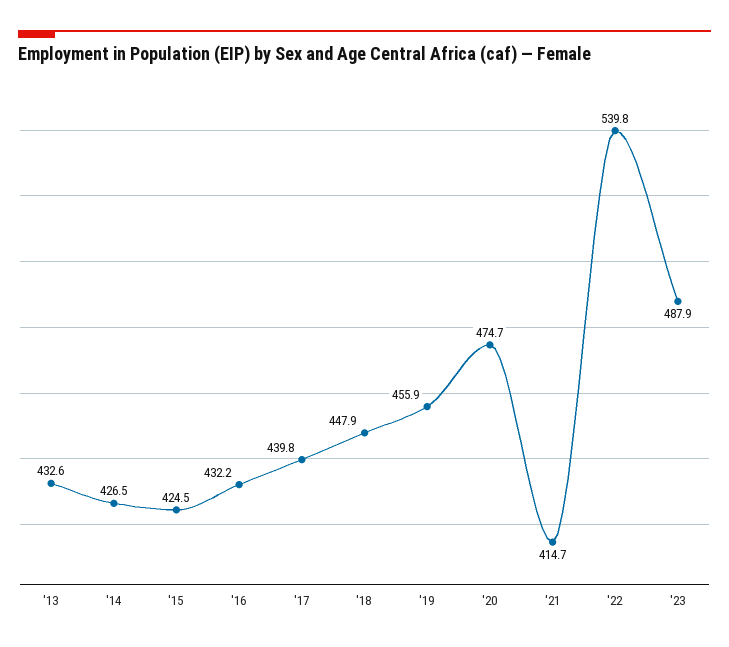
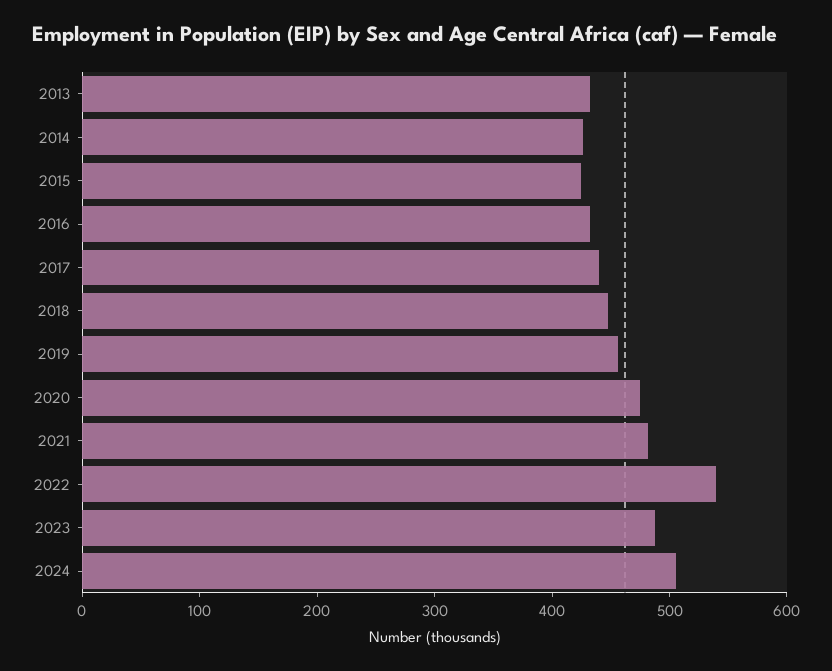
'21: 414.7 -> 480
2024: none -> 500

